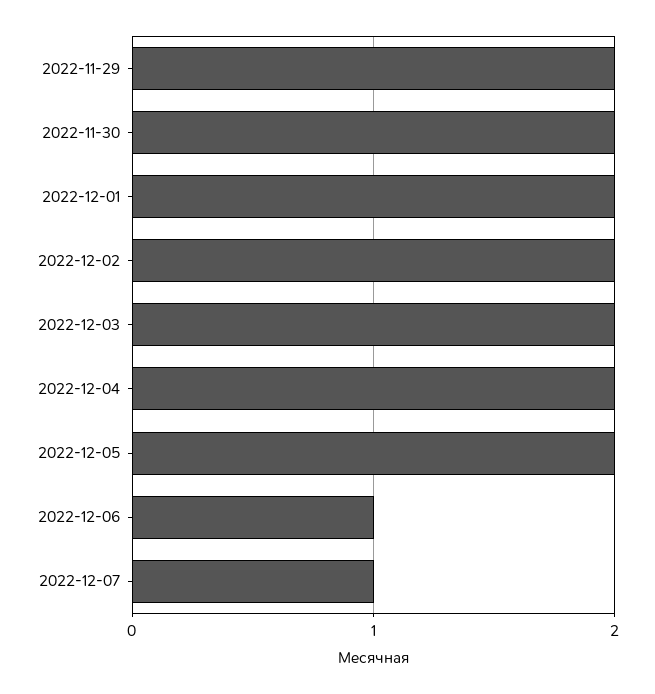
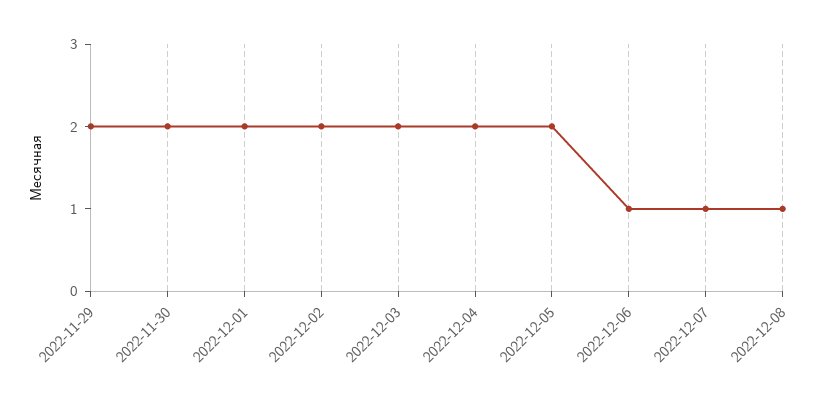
2022-12-08: none -> 1

